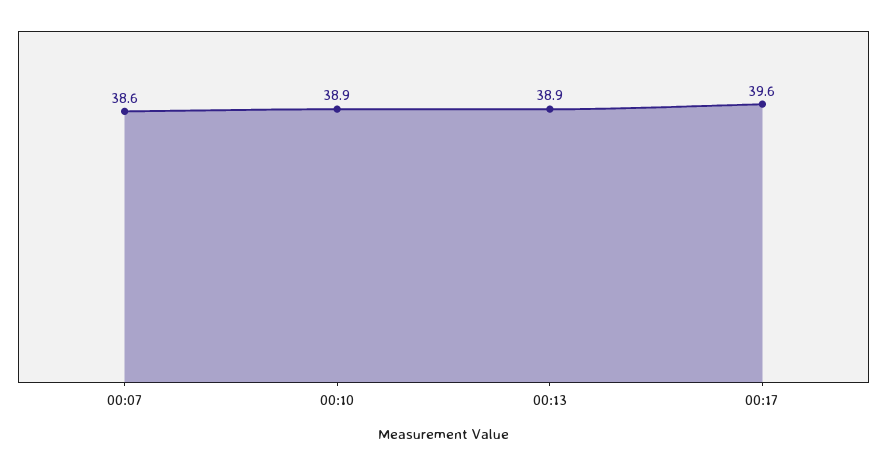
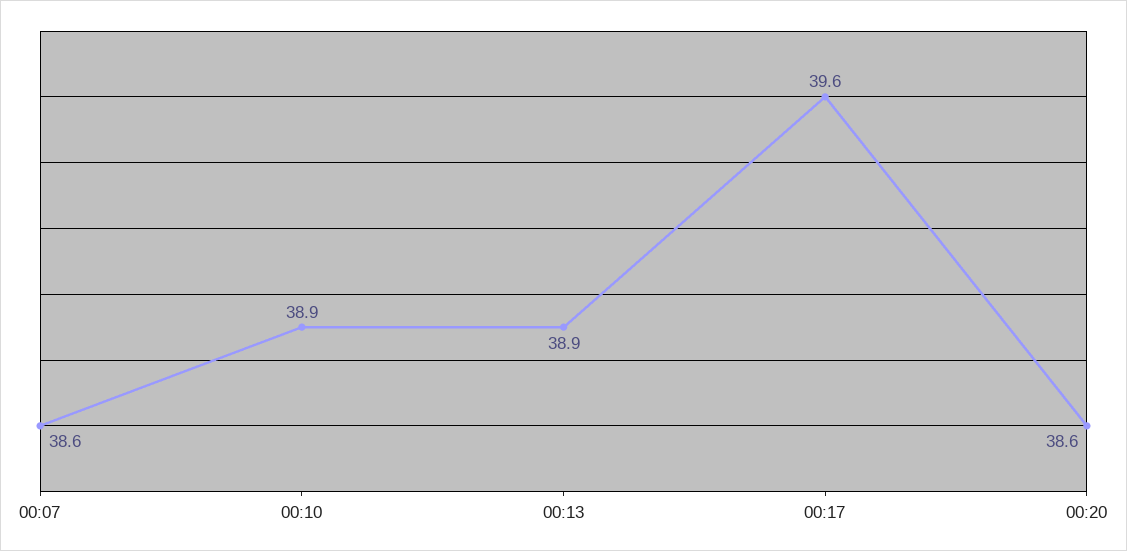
00:20: none -> 38.6

